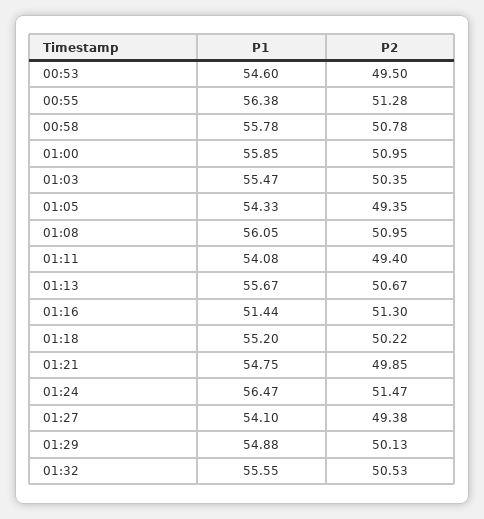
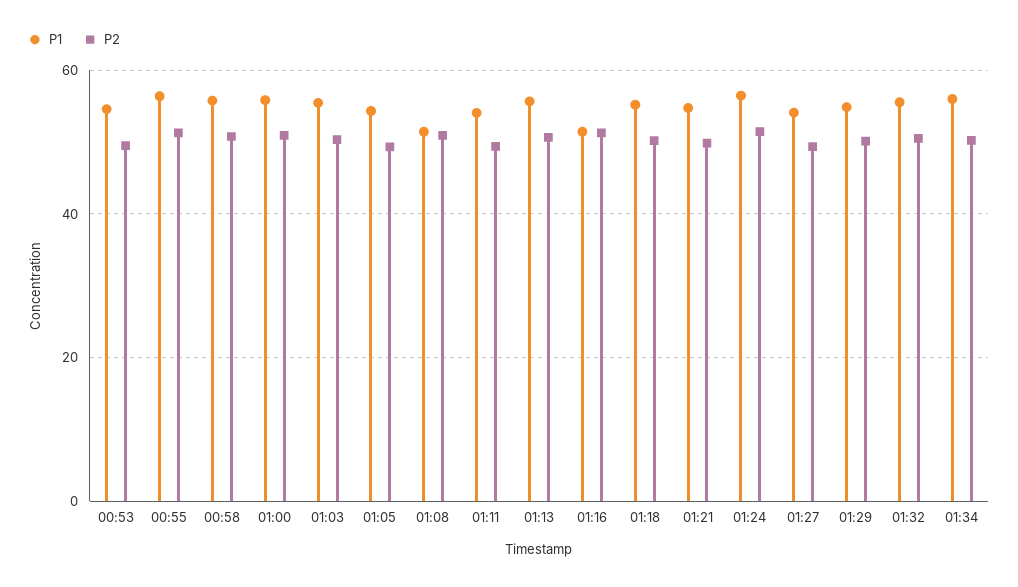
P1, 01:08: 56.05 -> 52
P1, 01:34: none -> 56
P2, 01:34: none -> 50

